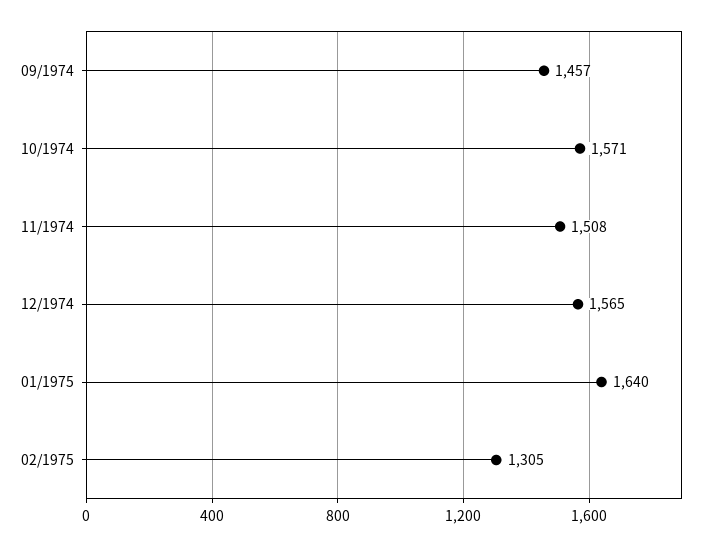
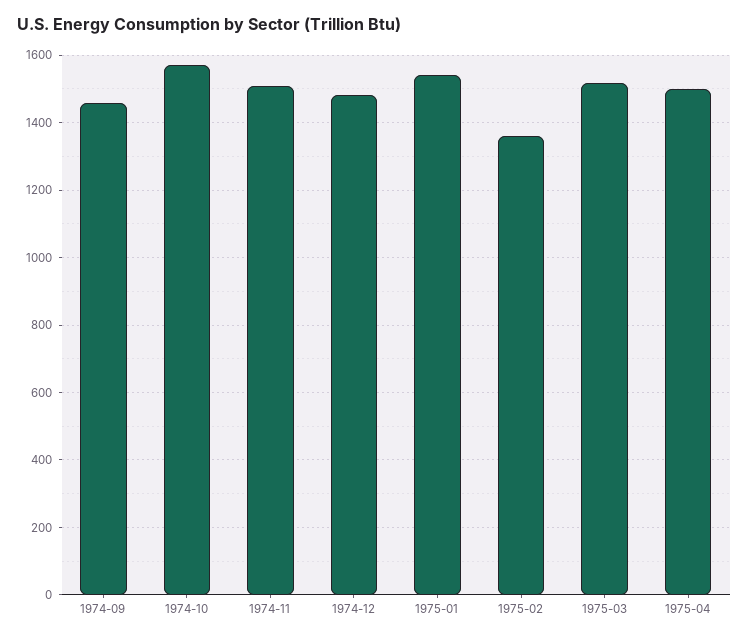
12/1974: 1565 -> 1480
01/1975: 1640 -> 1540
02/1975: 1305 -> 1360
1975-03: none -> 1520
1975-04: none -> 1500

